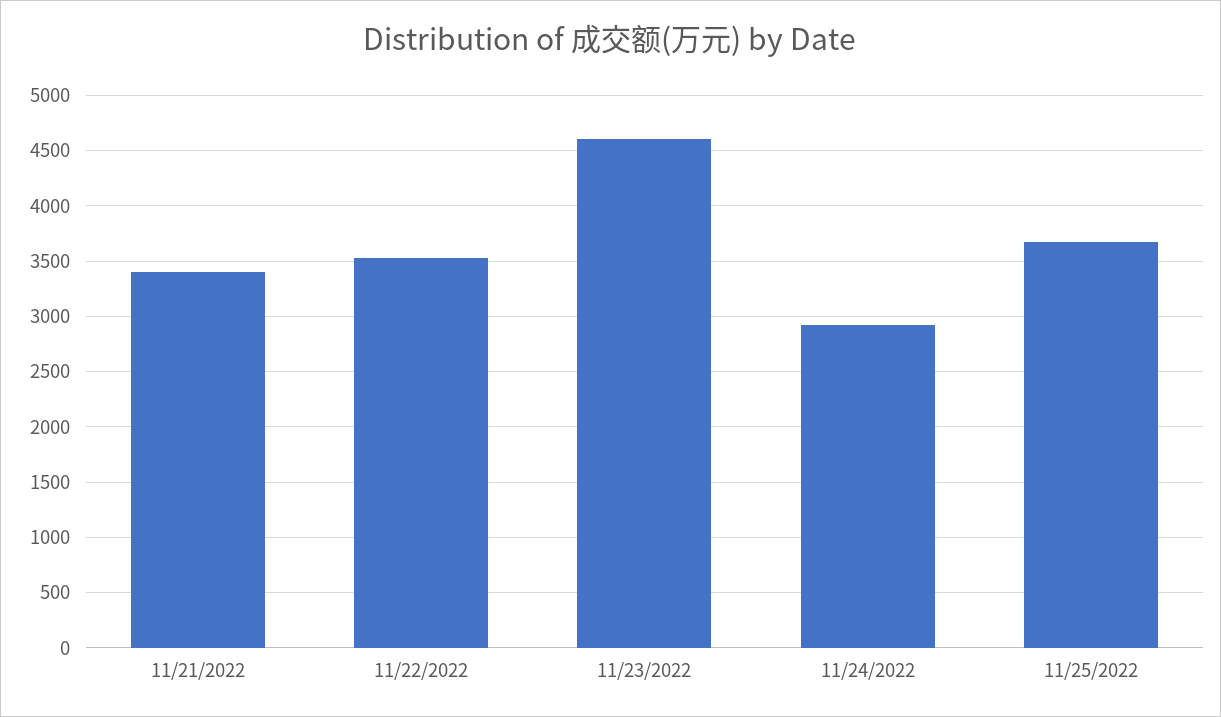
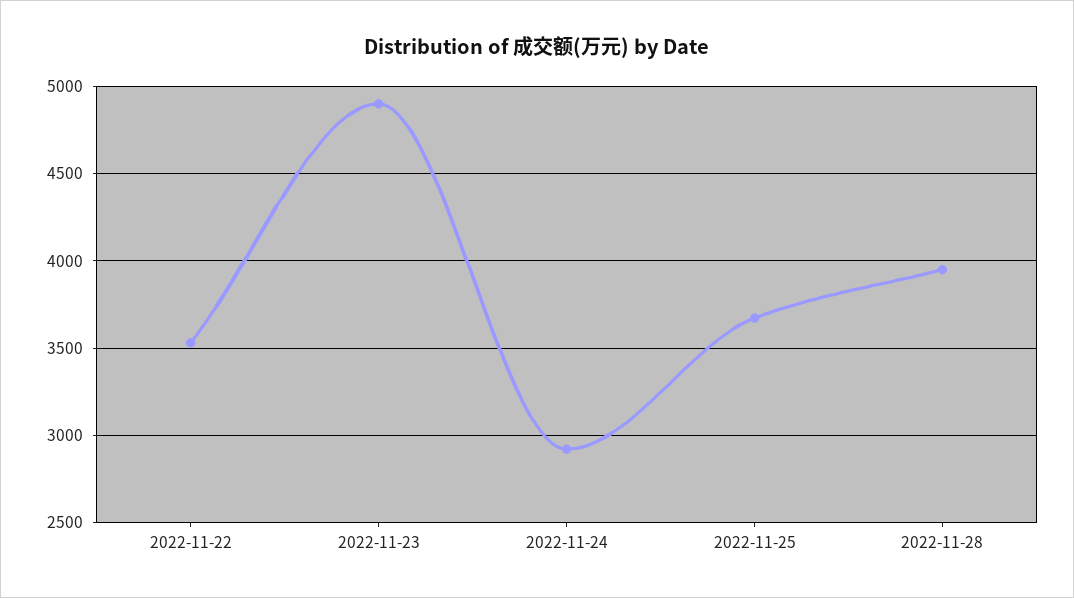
11/21/2022: 3400 -> none
11/23/2022: 4600 -> 4900
2022-11-28: none -> 3950

